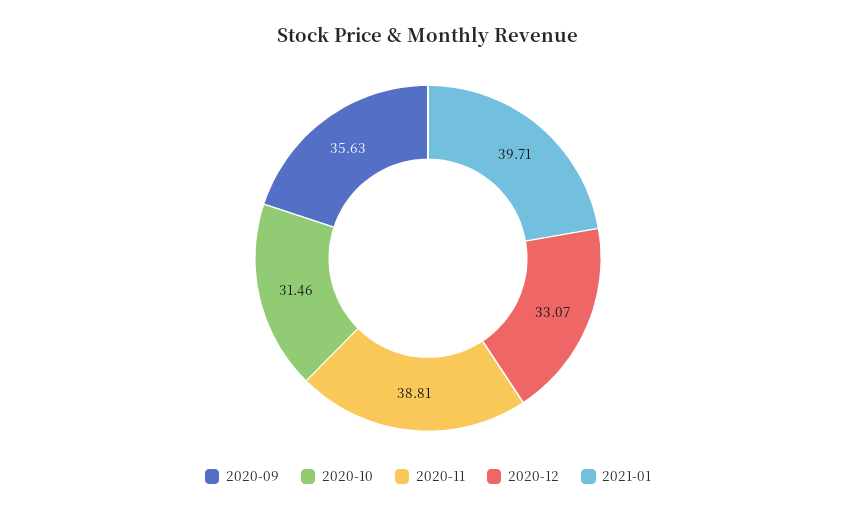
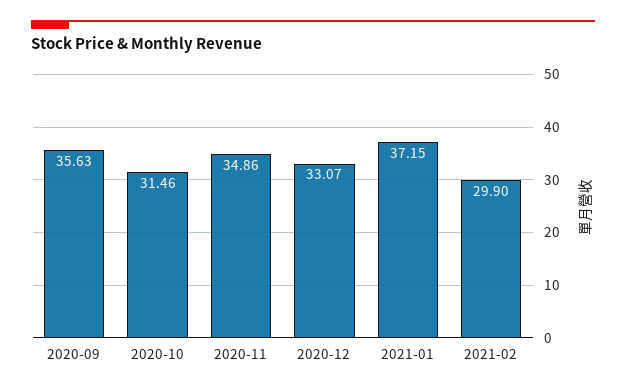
2020-11: 38.81 -> 34.86
2021-01: 39.71 -> 37.15
2021-02: none -> 29.9

